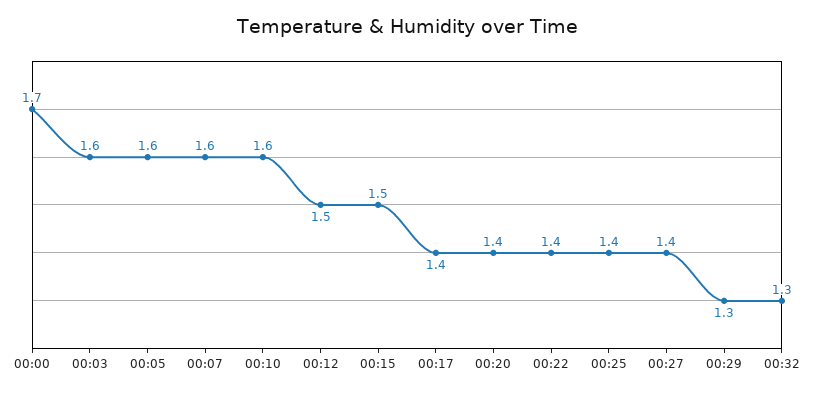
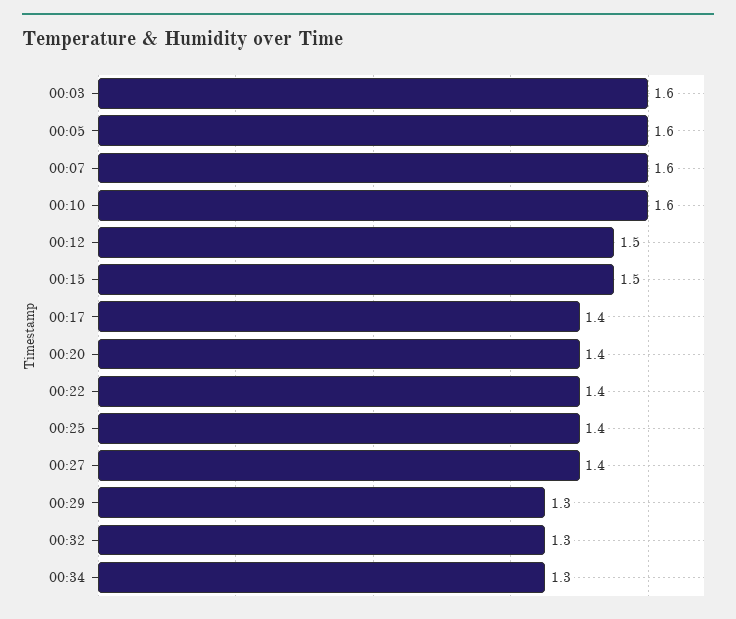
00:00: 1.7 -> none
00:34: none -> 1.3

